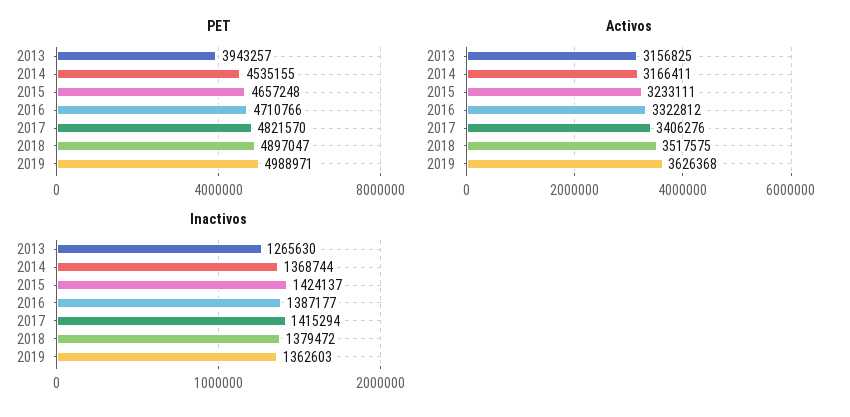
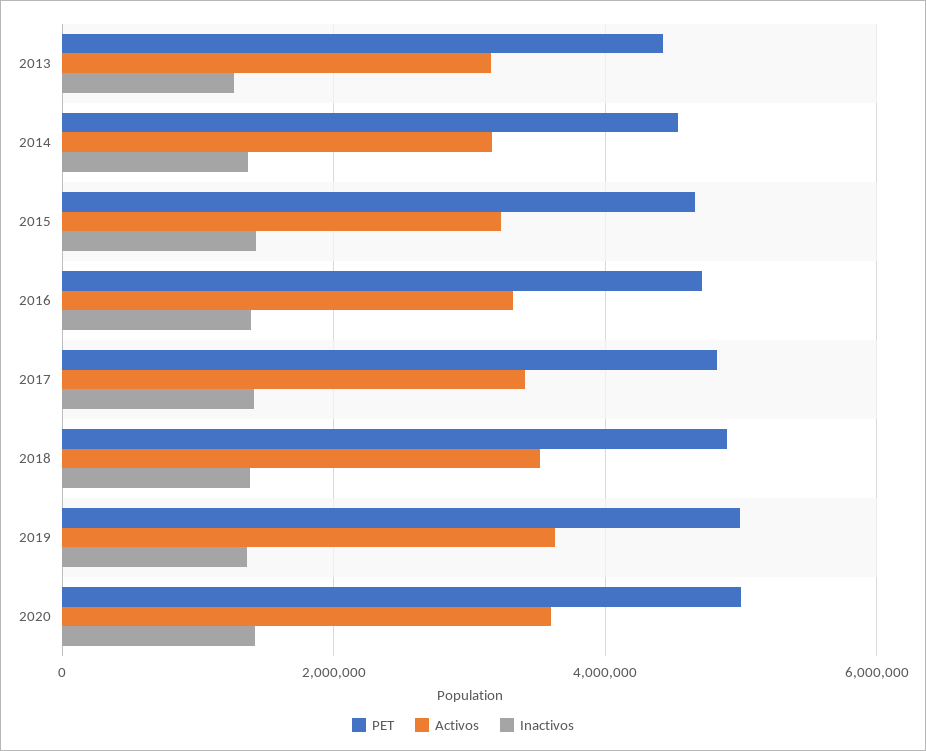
PET, 2013: 3943257 -> 4400000
PET, 2020: none -> 5000000
Activos, 2020: none -> 3600000
Inactivos, 2020: none -> 1400000

